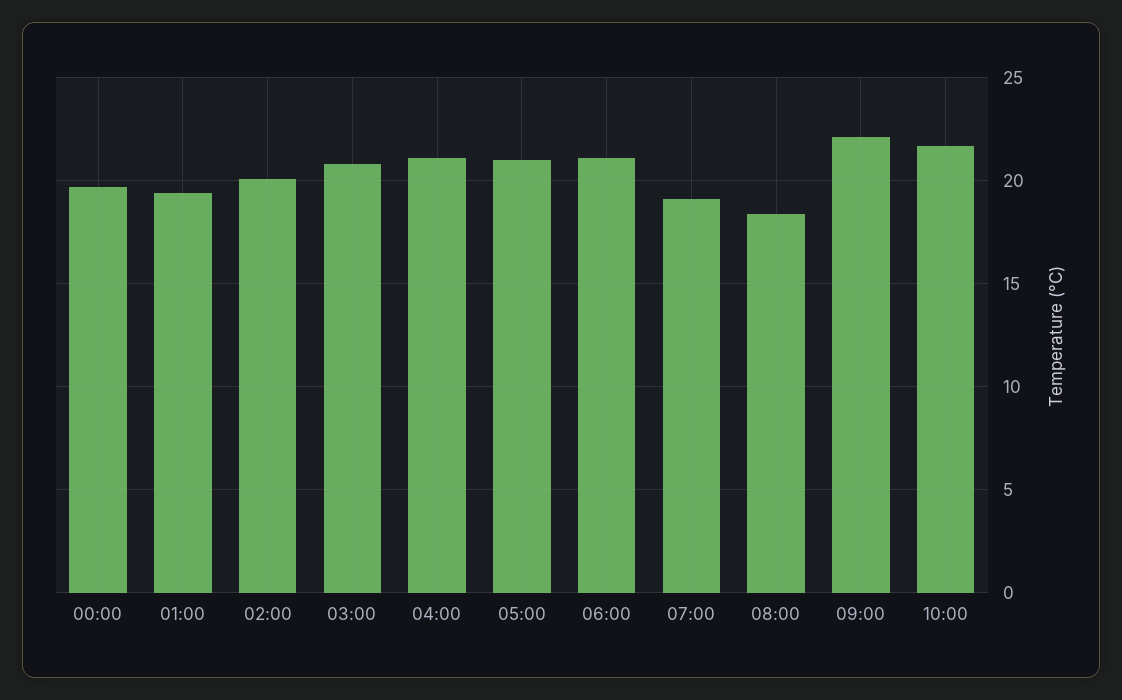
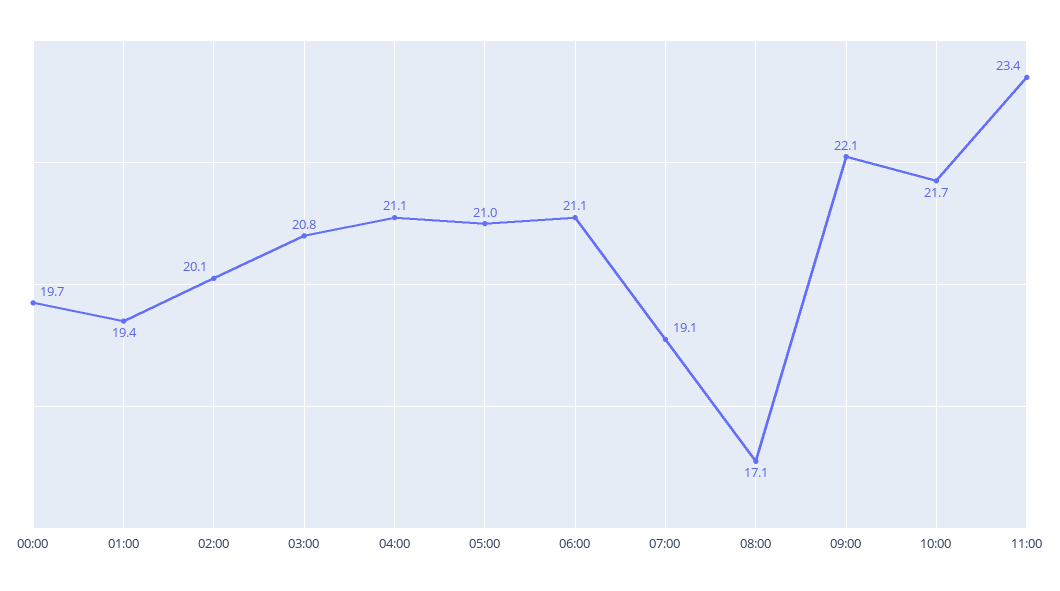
08:00: 18.5 -> 17.1
11:00: none -> 23.4

